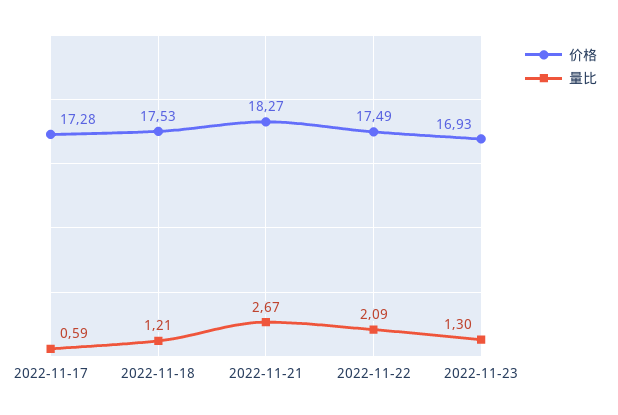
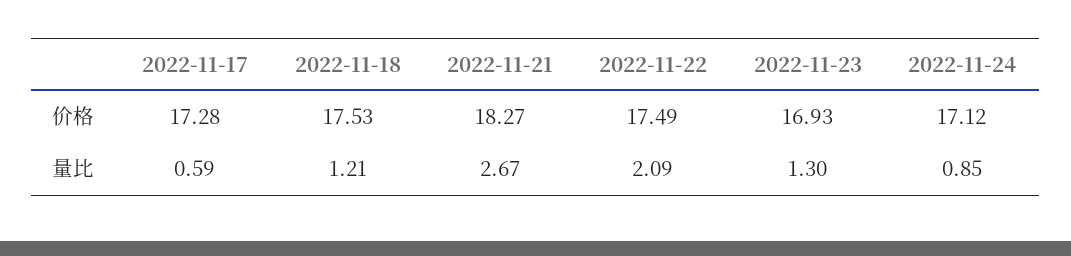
价格, 2022-11-24: none -> 17.12
量比, 2022-11-24: none -> 0.85

